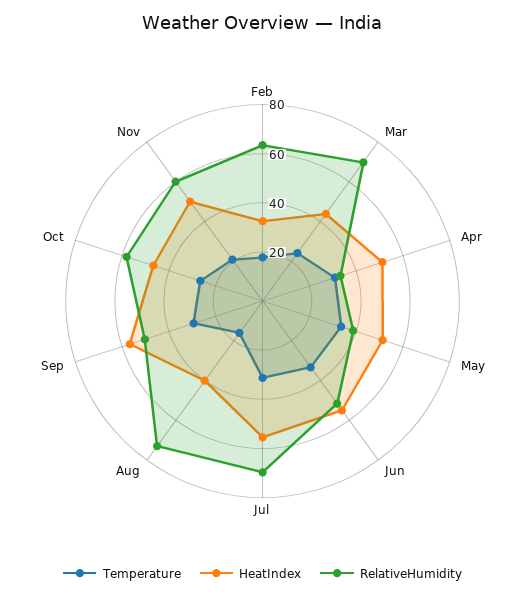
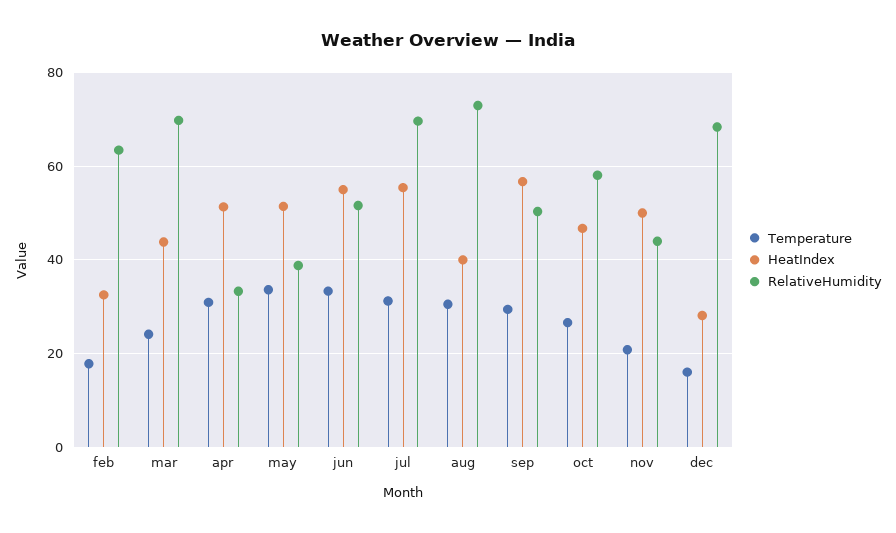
Temperature, Aug: 15 -> 30
RelativeHumidity, Nov: 60 -> 44
Temperature, dec: none -> 16
HeatIndex, dec: none -> 28
RelativeHumidity, dec: none -> 68

